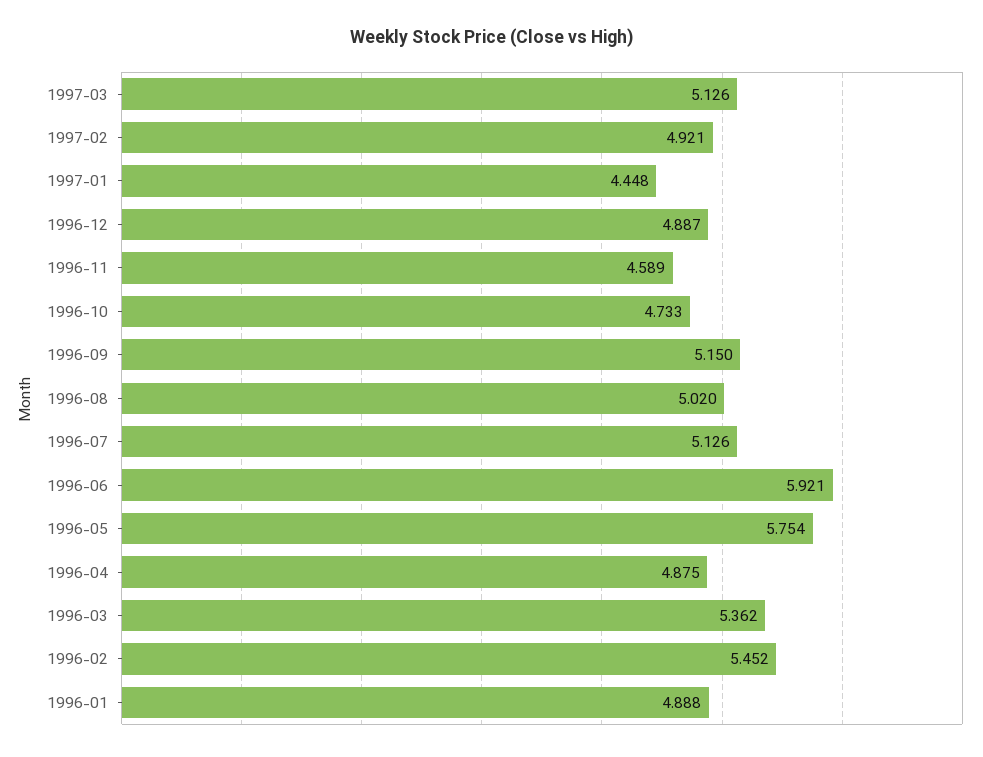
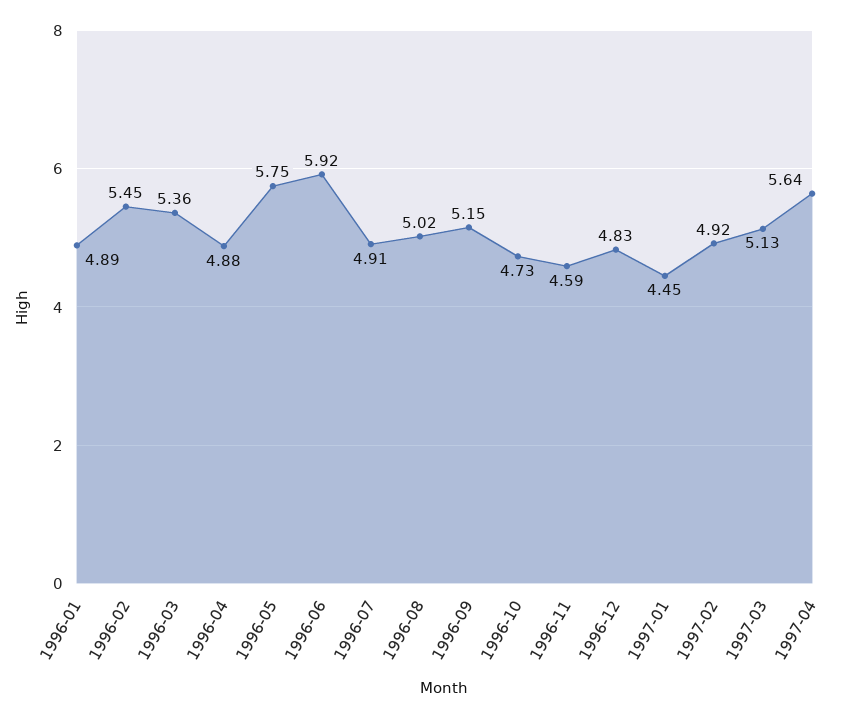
1996-12: 4.887 -> 4.83
1996-07: 5.126 -> 4.91
1997-04: none -> 5.64

